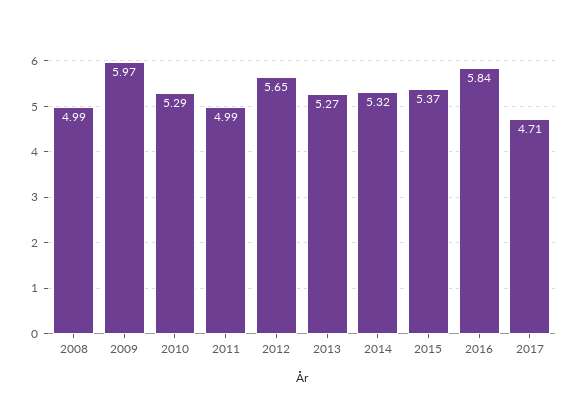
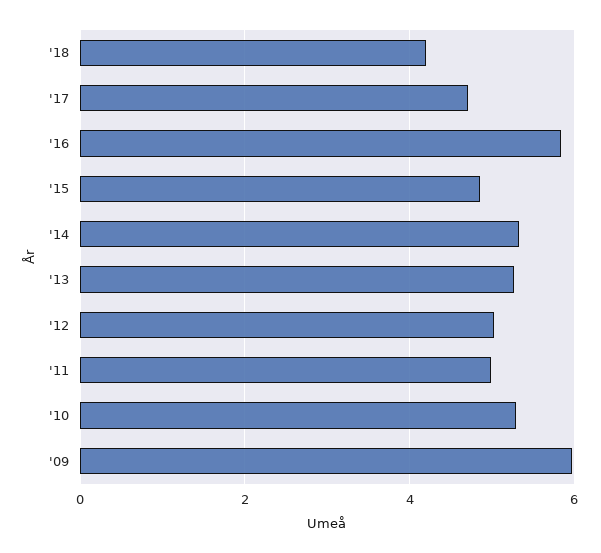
2008: 4.99 -> none
2012: 5.65 -> 5
2015: 5.37 -> 4.8
'18: none -> 4.2

